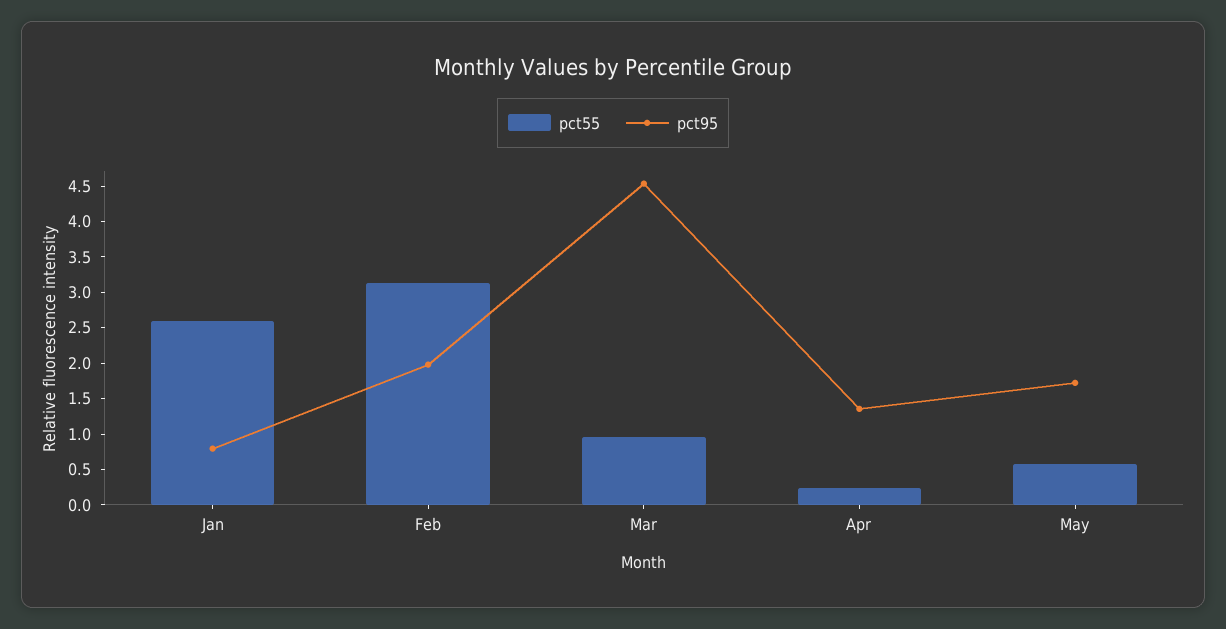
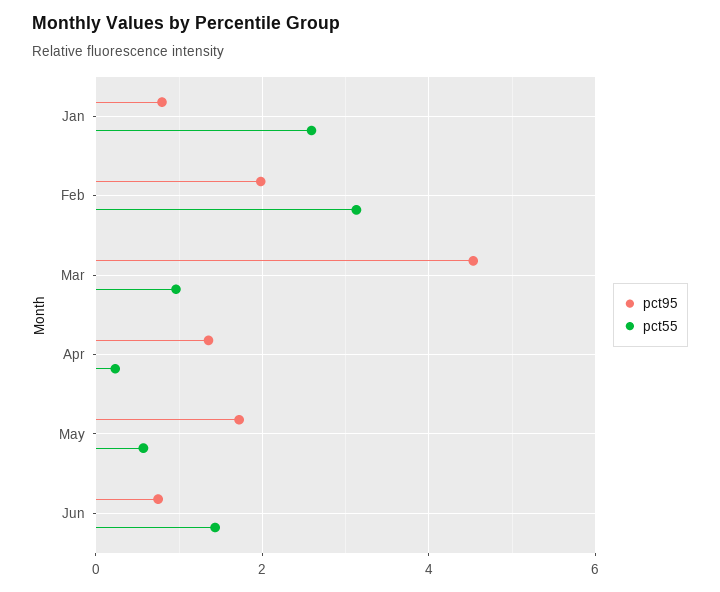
pct95, Jun: none -> 0.8
pct55, Jun: none -> 1.4

